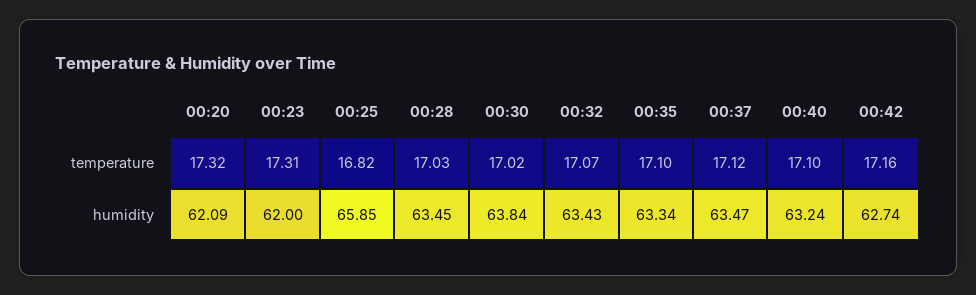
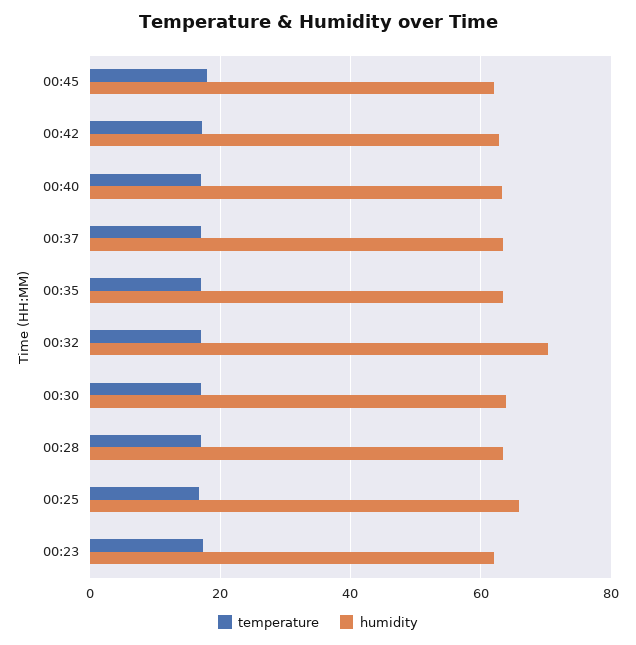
temperature, 00:20: 17.32 -> none
humidity, 00:20: 62.09 -> none
humidity, 00:32: 63.43 -> 70
temperature, 00:45: none -> 18
humidity, 00:45: none -> 62

